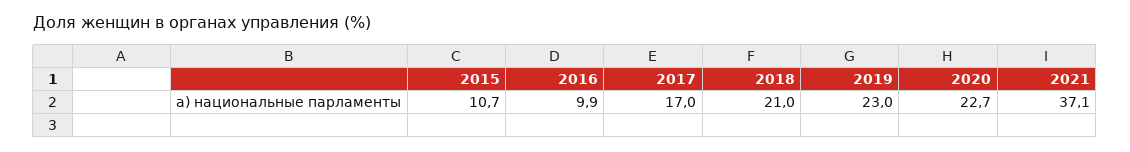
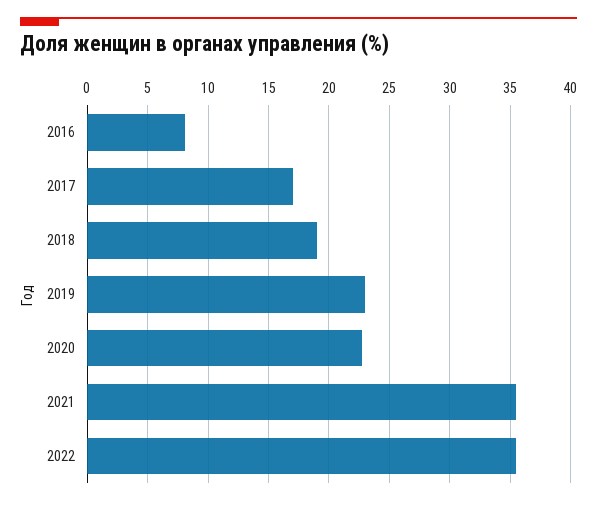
2015: 10.7 -> none
2016: 9.9 -> 8
2018: 21 -> 19
2021: 37.1 -> 35.5
2022: none -> 35.5

